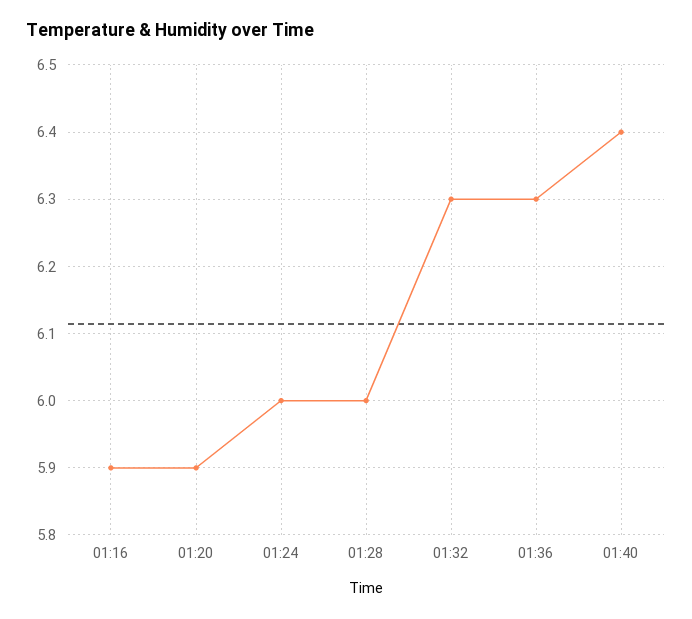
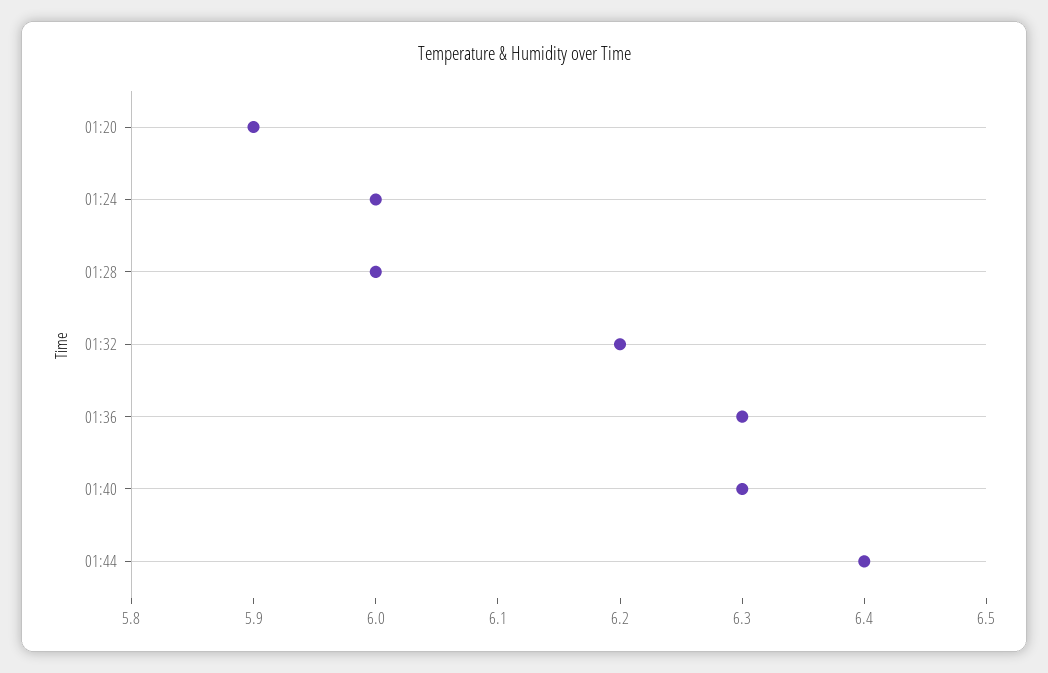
01:16: 5.9 -> none
01:32: 6.3 -> 6.2
01:40: 6.4 -> 6.3
01:44: none -> 6.4

